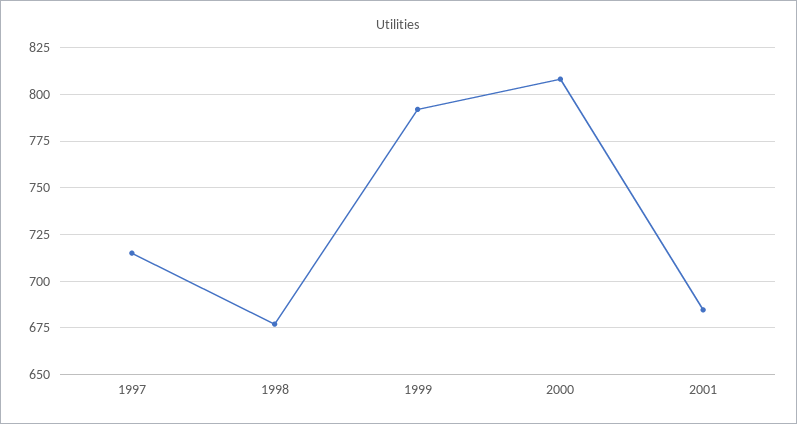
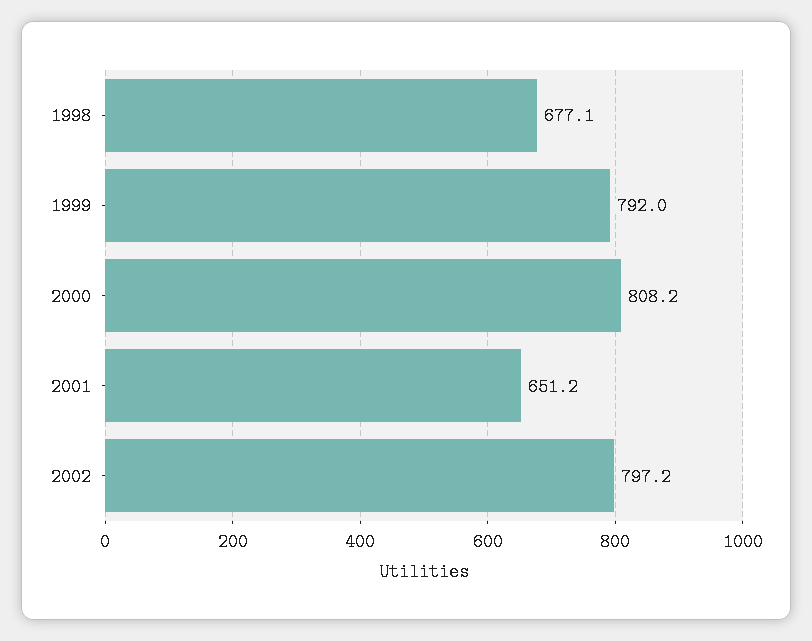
1997: 715 -> none
2001: 685 -> 651.2
2002: none -> 797.2

